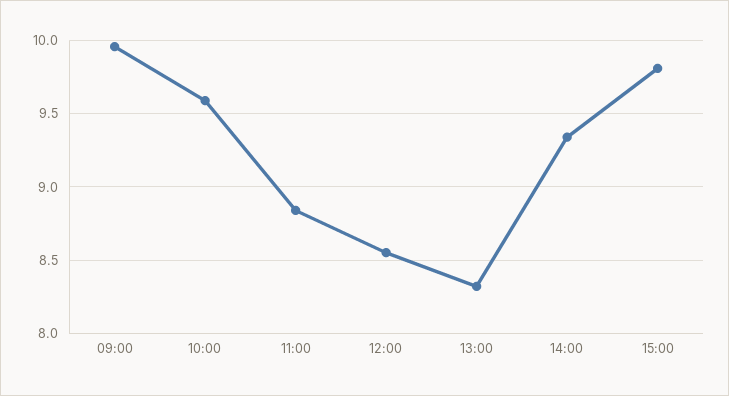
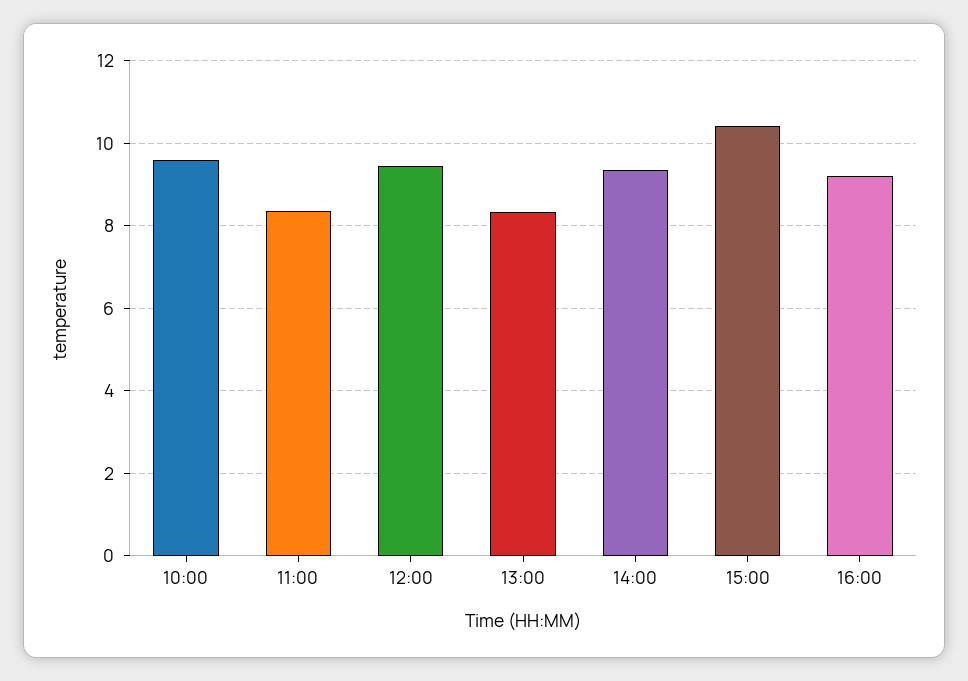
09:00: 9.95 -> none
11:00: 8.85 -> 8.4
12:00: 8.55 -> 9.4
15:00: 9.8 -> 10.4
16:00: none -> 9.2

